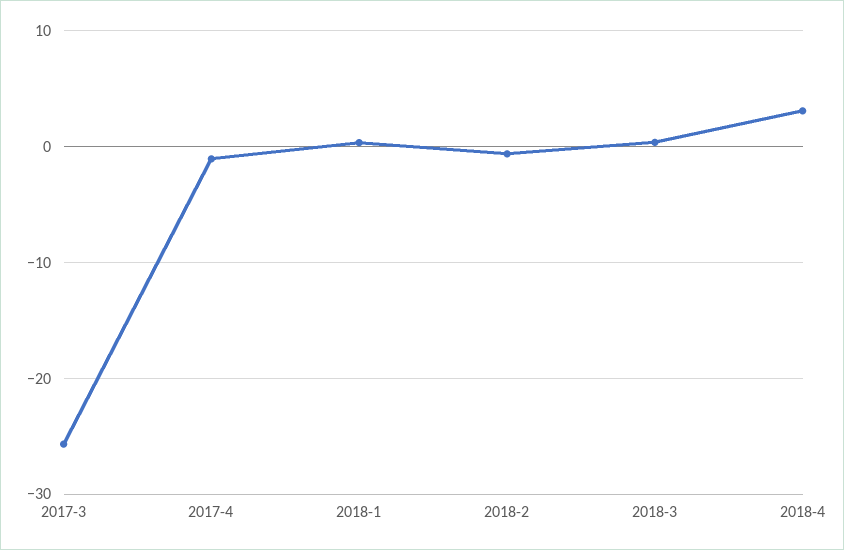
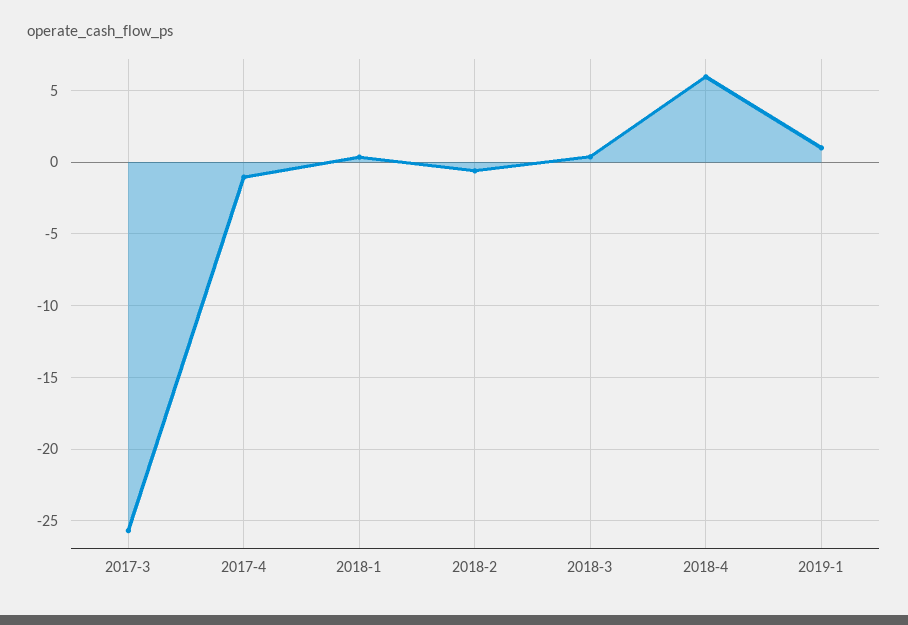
2018-4: 3 -> 6
2019-1: none -> 1

